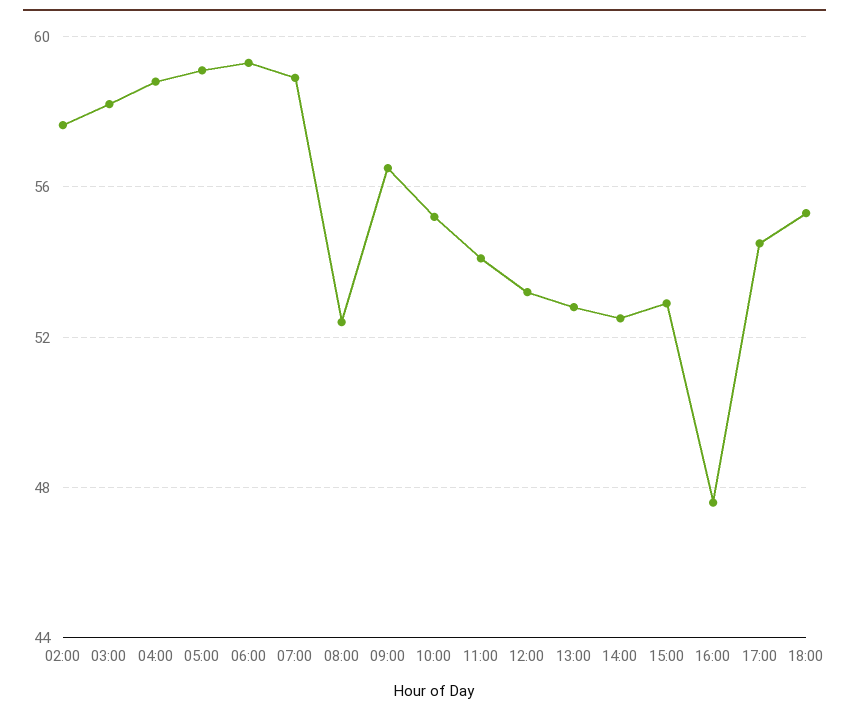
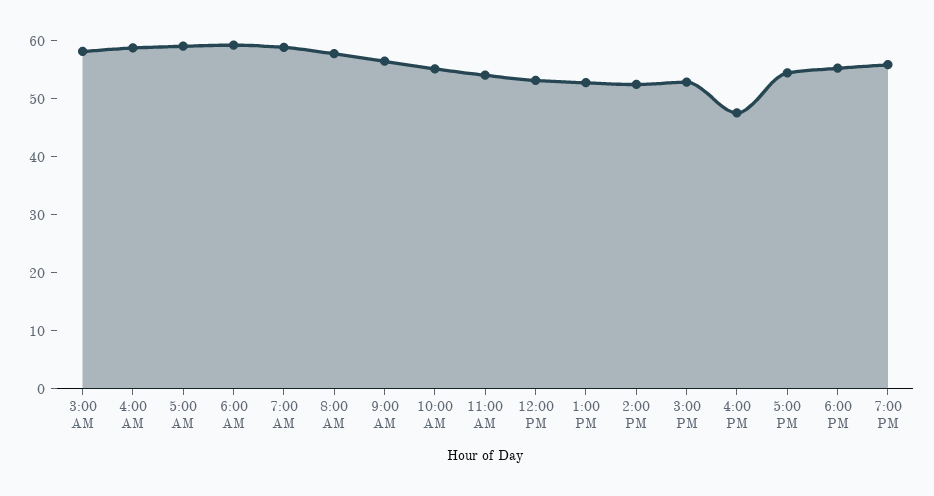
02:00: 57.5 -> none
08:00: 52.5 -> 58
7:00 PM: none -> 56

